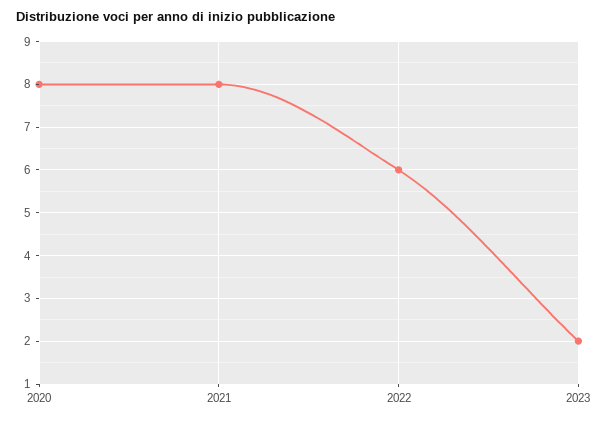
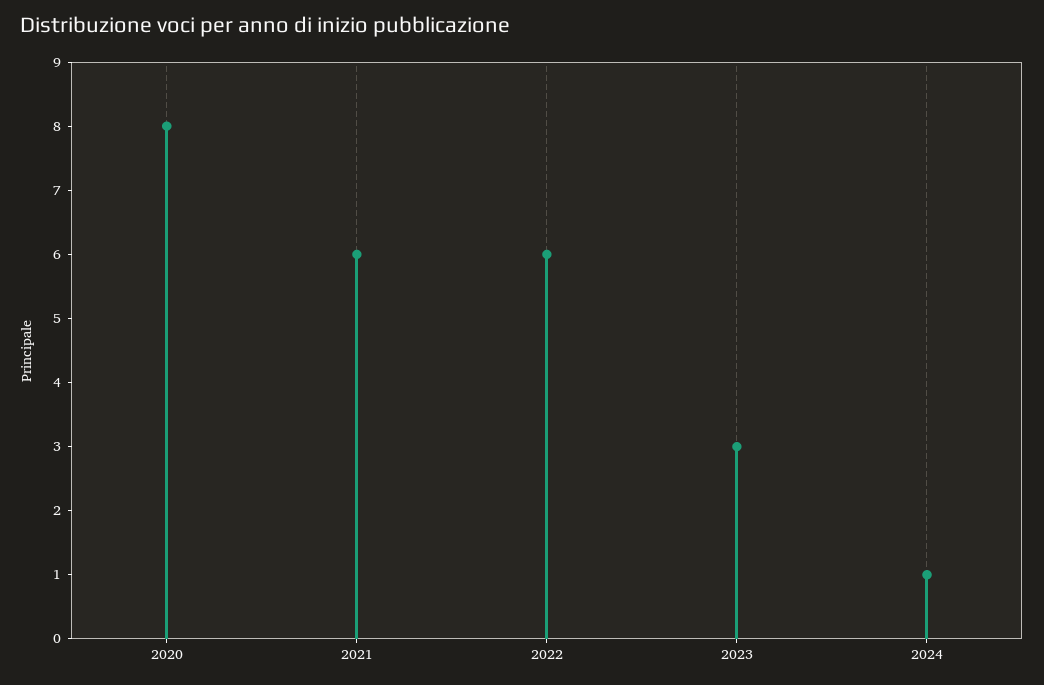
2021: 8 -> 6
2023: 2 -> 3
2024: none -> 1

